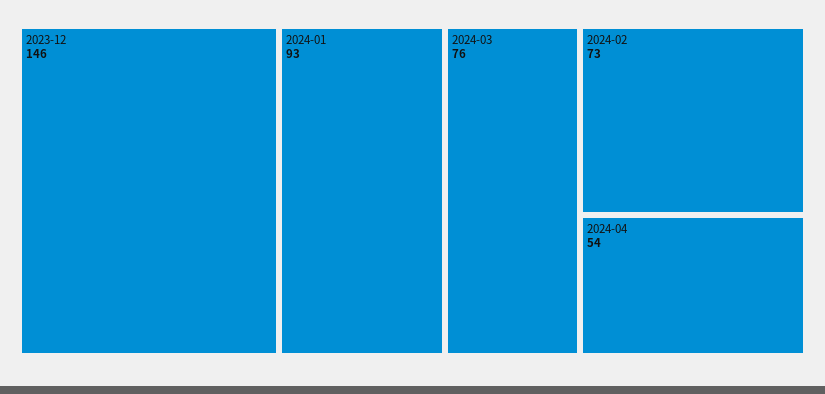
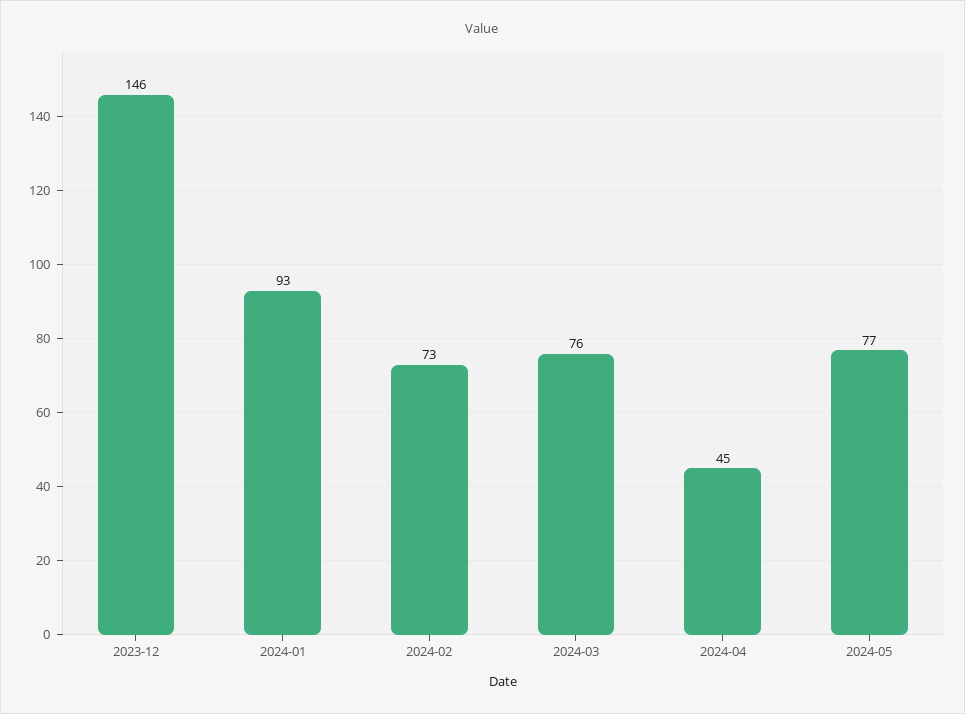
2024-04: 54 -> 45
2024-05: none -> 77

